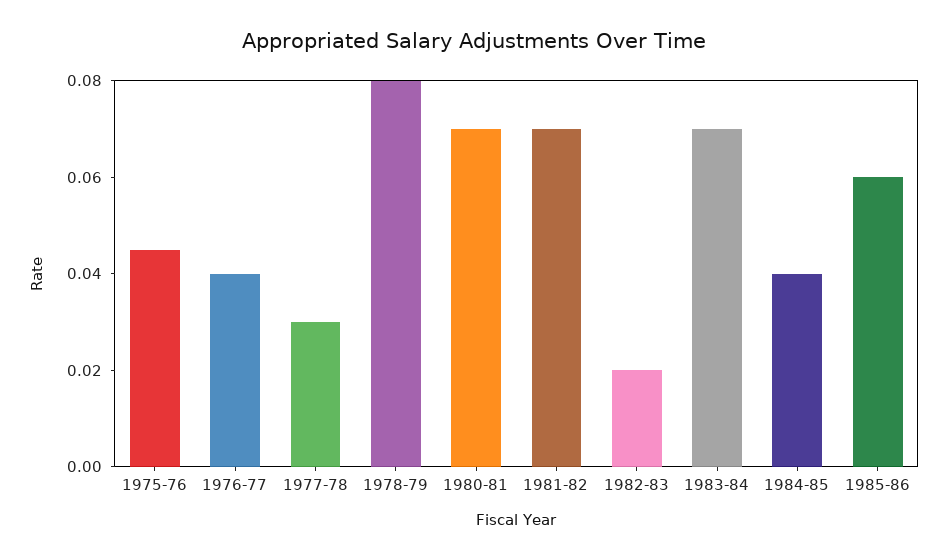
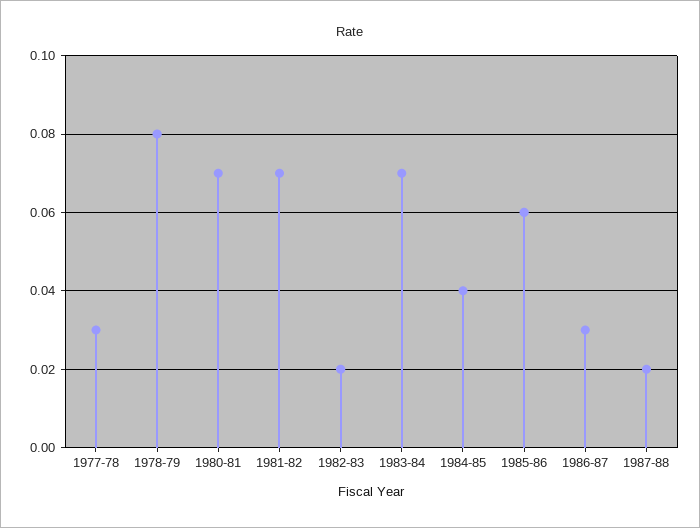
1975-76: 0.045 -> none
1976-77: 0.04 -> none
1986-87: none -> 0.03
1987-88: none -> 0.02

